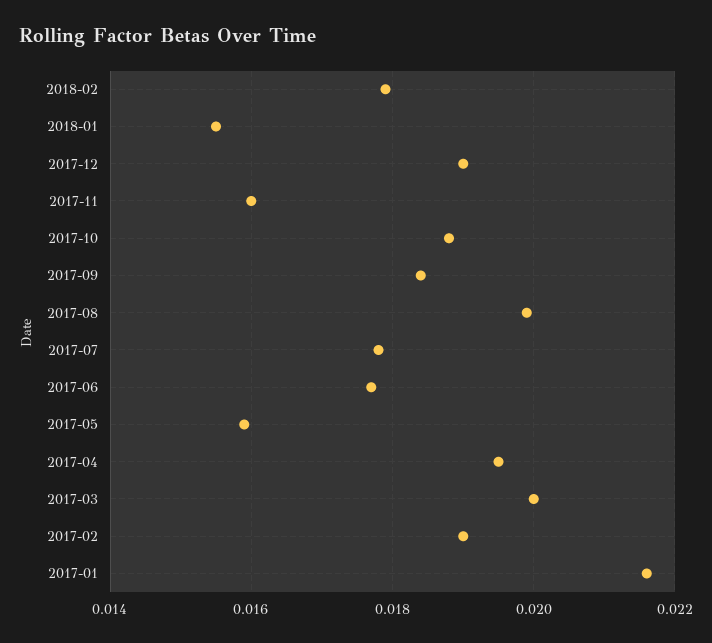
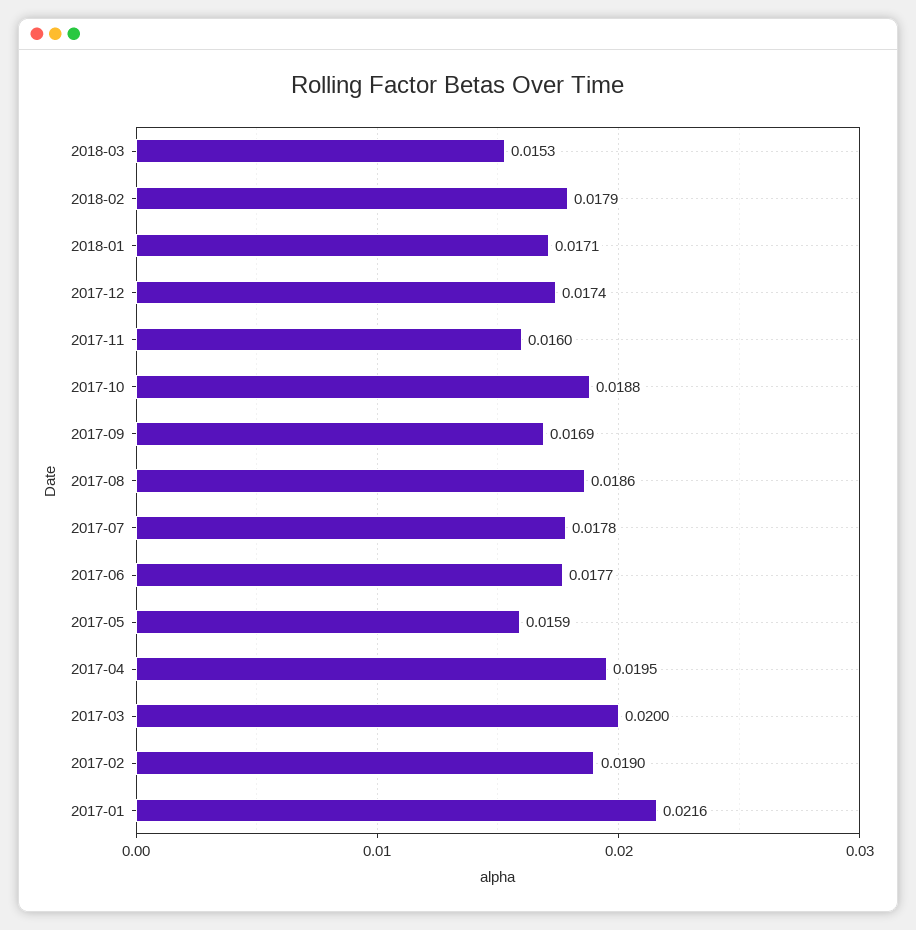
2018-01: 0.0155 -> 0.0171
2017-12: 0.019 -> 0.0174
2017-09: 0.0185 -> 0.0169
2017-08: 0.02 -> 0.0186
2018-03: none -> 0.0153

